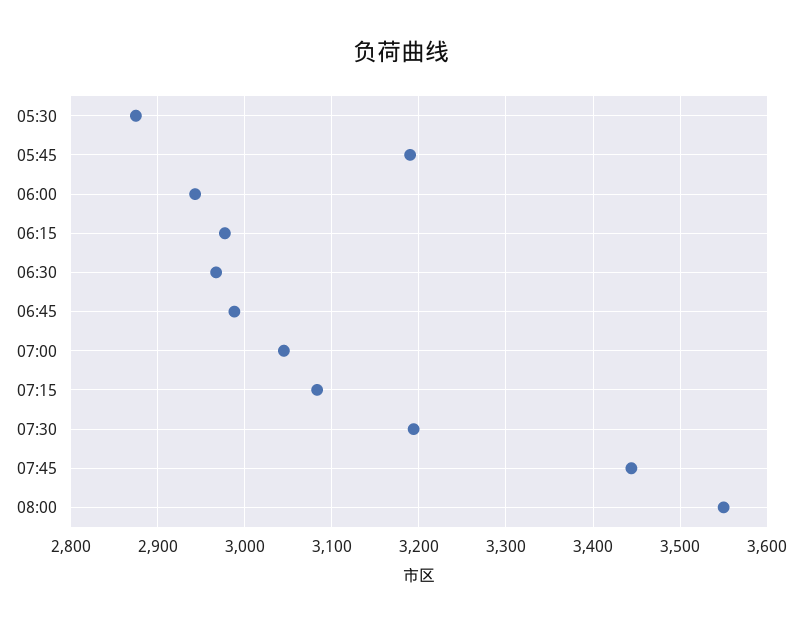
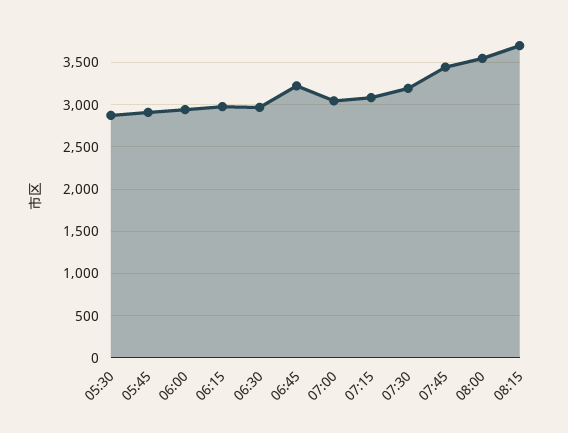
05:45: 3190 -> 2900
06:45: 2990 -> 3200
08:15: none -> 3700

